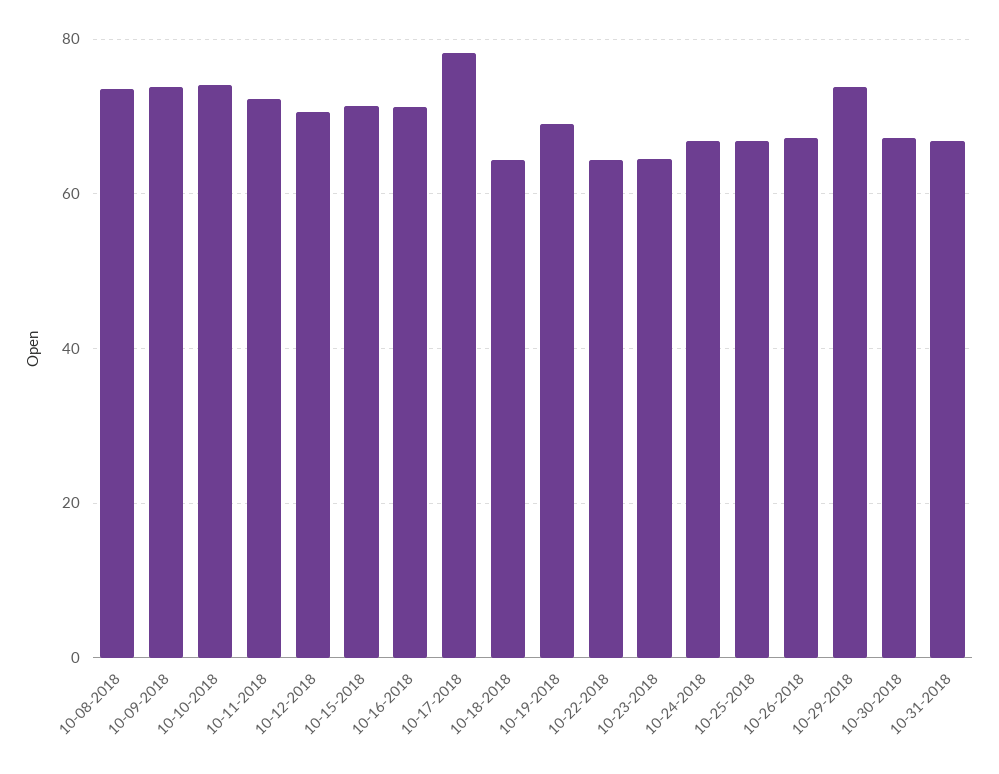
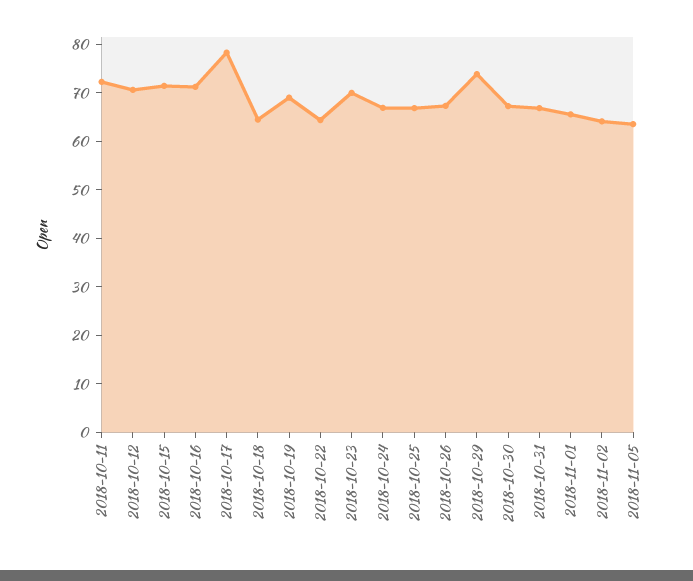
10-08-2018: 74 -> none
10-09-2018: 74 -> none
10-10-2018: 74 -> none
10-23-2018: 64 -> 70
2018-11-01: none -> 66
2018-11-02: none -> 64
2018-11-05: none -> 64

